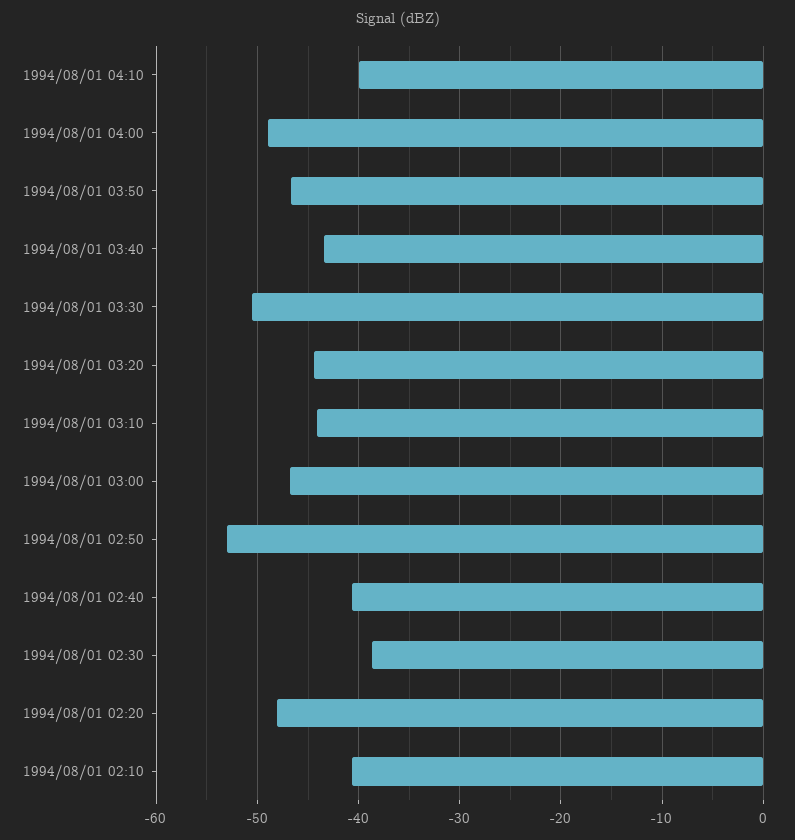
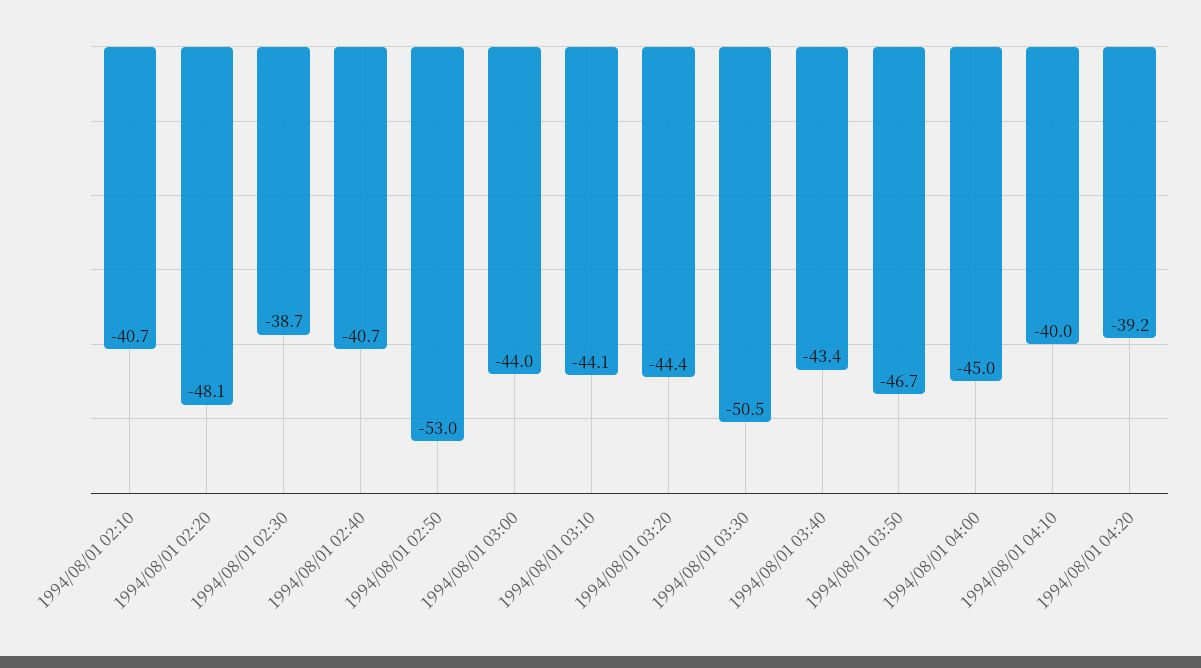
1994/08/01 04:00: -49 -> -45
1994/08/01 03:00: -47 -> -44
1994/08/01 04:20: none -> -39.2

